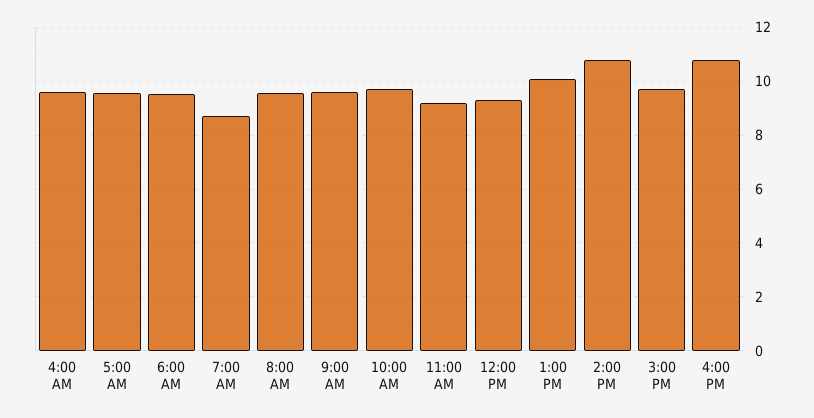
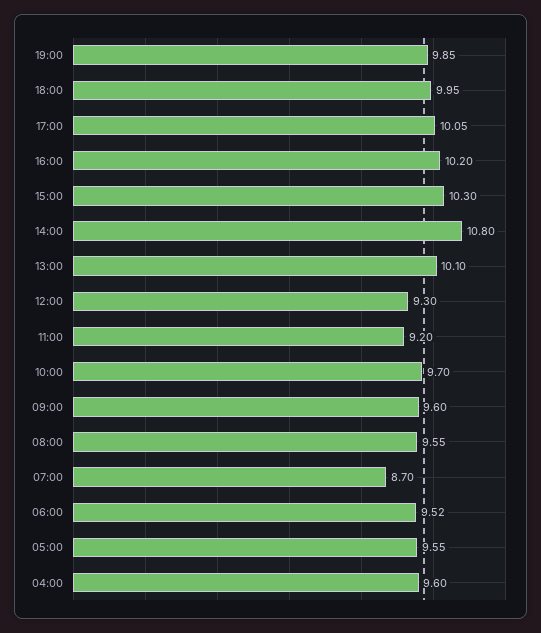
3:00 PM: 9.75 -> 10.3
4:00 PM: 10.75 -> 10.2
19:00: none -> 9.85
18:00: none -> 9.95
17:00: none -> 10.05

